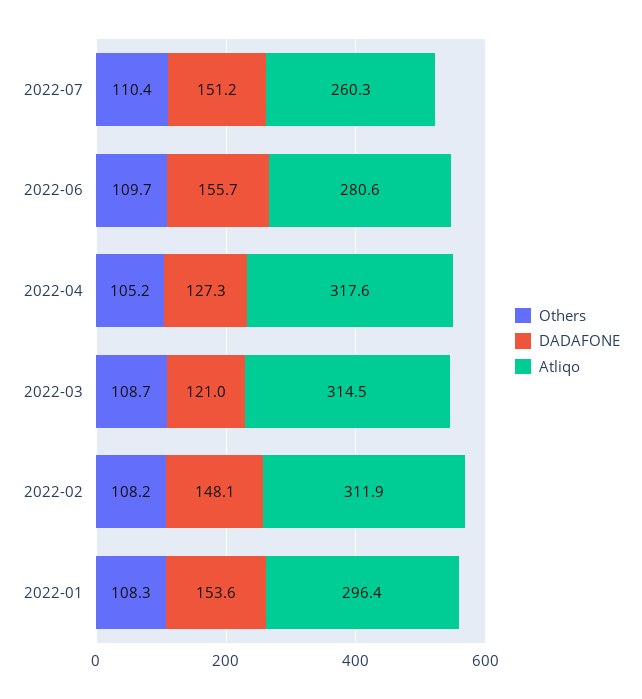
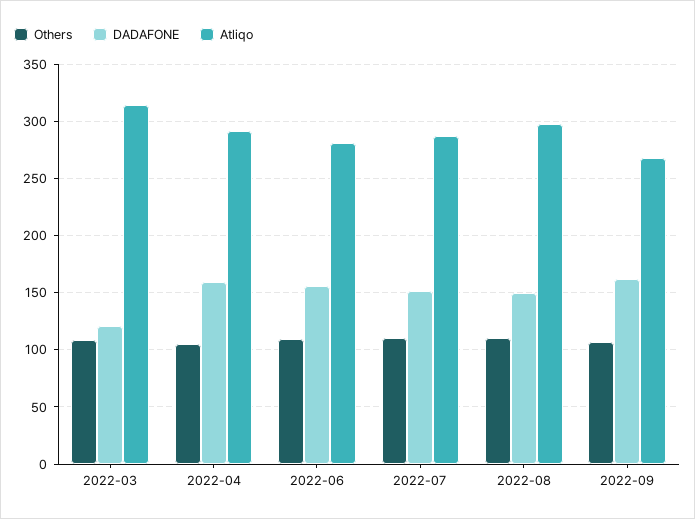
Atliqo, 2022-07: 260.3 -> 290
DADAFONE, 2022-04: 127.3 -> 160
Atliqo, 2022-04: 317.6 -> 290
Others, 2022-02: 108.2 -> none
DADAFONE, 2022-02: 148.1 -> none
Atliqo, 2022-02: 311.9 -> none
Others, 2022-01: 108.3 -> none
DADAFONE, 2022-01: 153.6 -> none
Atliqo, 2022-01: 296.4 -> none
Others, 2022-08: none -> 110
DADAFONE, 2022-08: none -> 150
Atliqo, 2022-08: none -> 300
Others, 2022-09: none -> 110
DADAFONE, 2022-09: none -> 160
Atliqo, 2022-09: none -> 270

